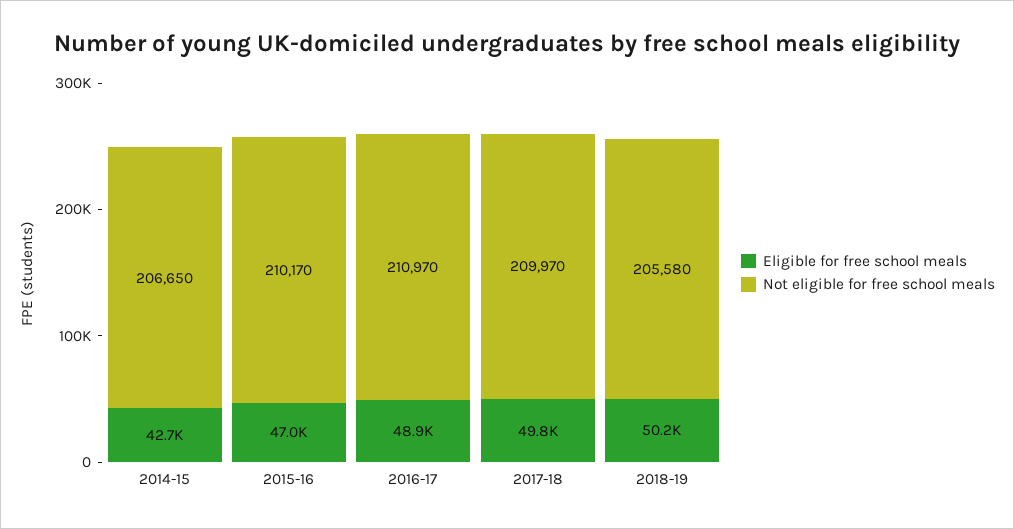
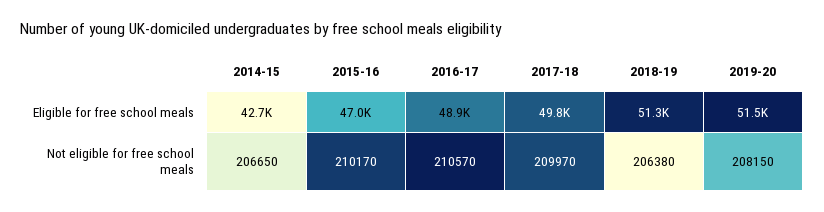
Not eligible for free school meals, 2016-17: 210970 -> 210570
Eligible for free school meals, 2018-19: 50200 -> 51300
Not eligible for free school meals, 2018-19: 205580 -> 206380
Eligible for free school meals, 2019-20: none -> 51500
Not eligible for free school meals, 2019-20: none -> 208150

